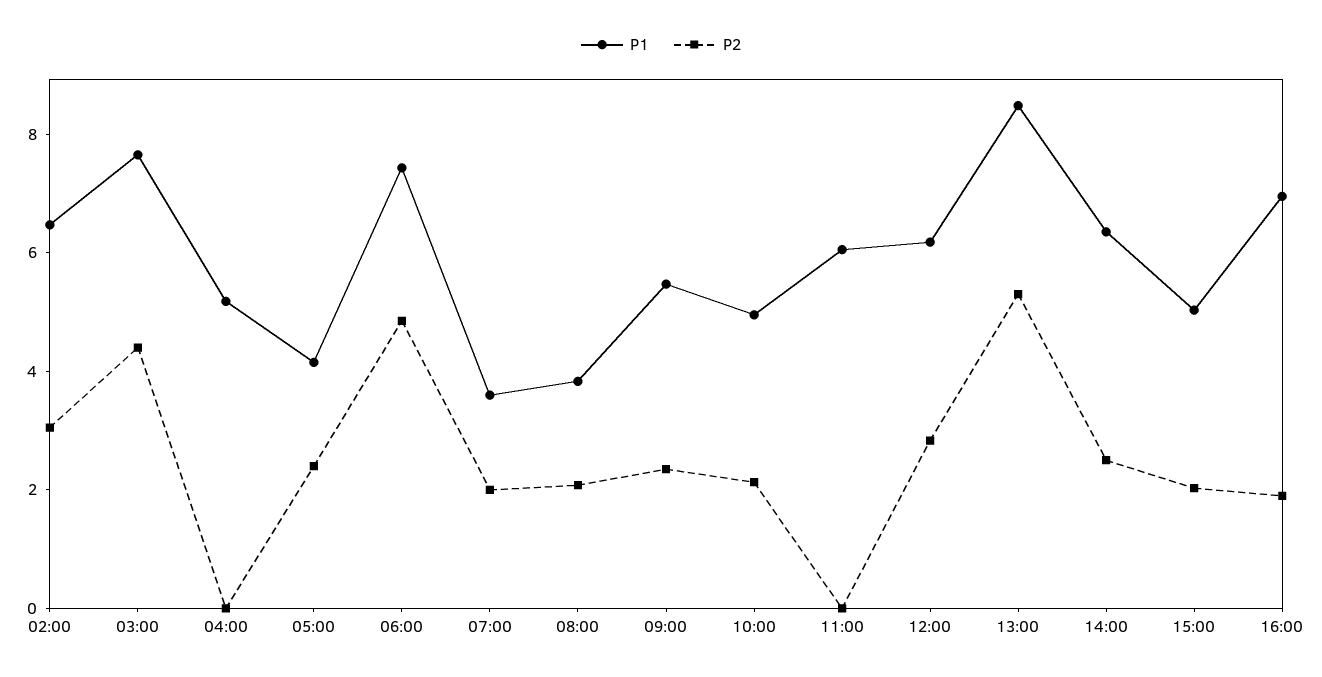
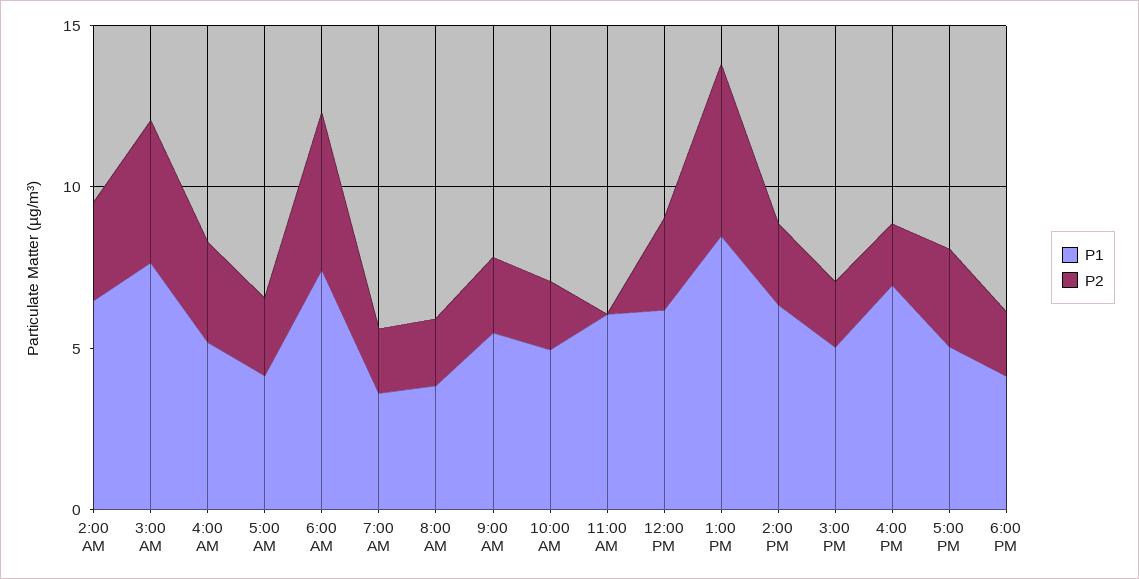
P2, 04:00: 0 -> 3
P1, 5:00 PM: none -> 5
P2, 5:00 PM: none -> 3
P1, 6:00 PM: none -> 4
P2, 6:00 PM: none -> 2

